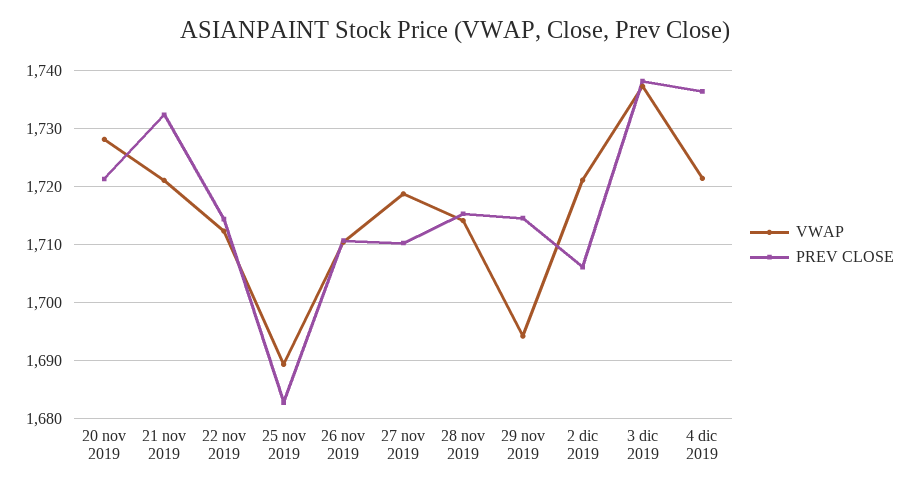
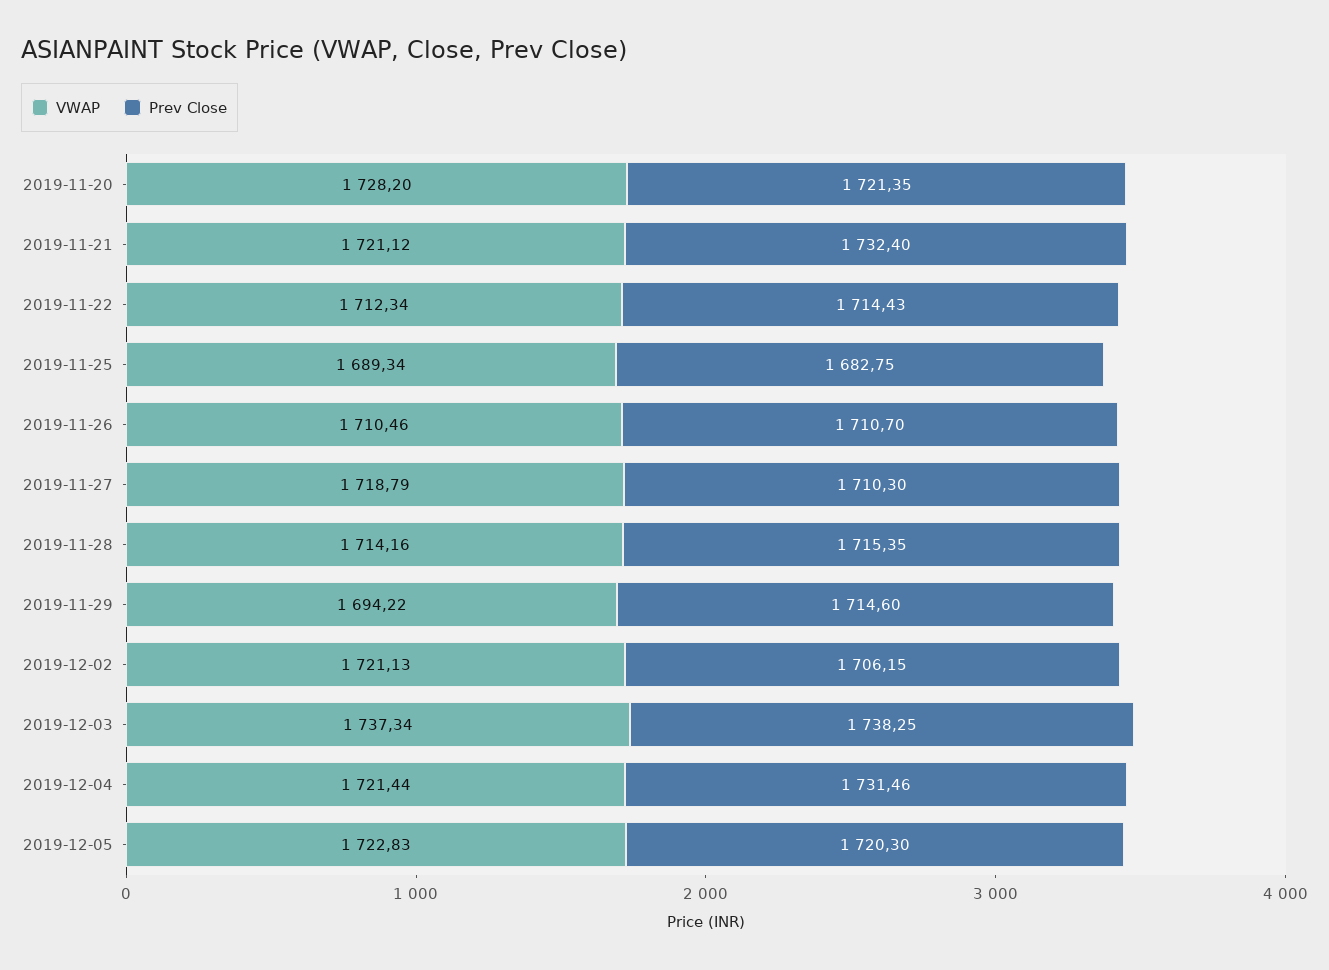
PREV CLOSE, 4 dic 2019: 1736 -> 1731.46
VWAP, 2019-12-05: none -> 1722.83
PREV CLOSE, 2019-12-05: none -> 1720.3

